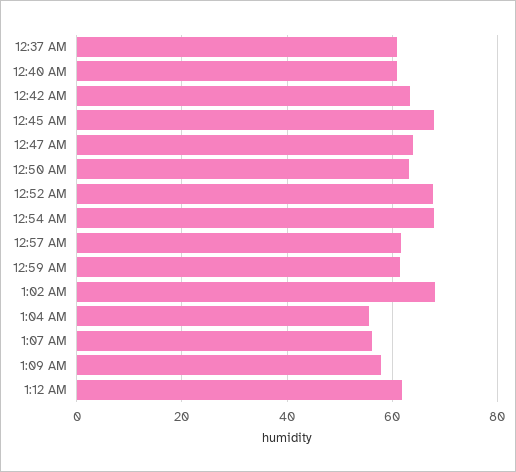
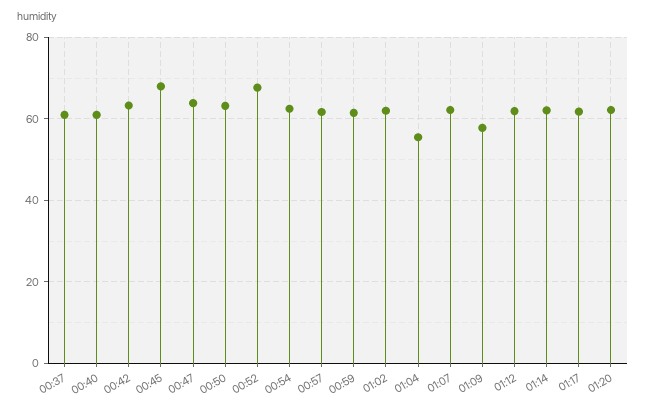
12:54 AM: 68 -> 62
1:02 AM: 68 -> 62
1:07 AM: 56 -> 62
01:14: none -> 62
01:17: none -> 62
01:20: none -> 62

